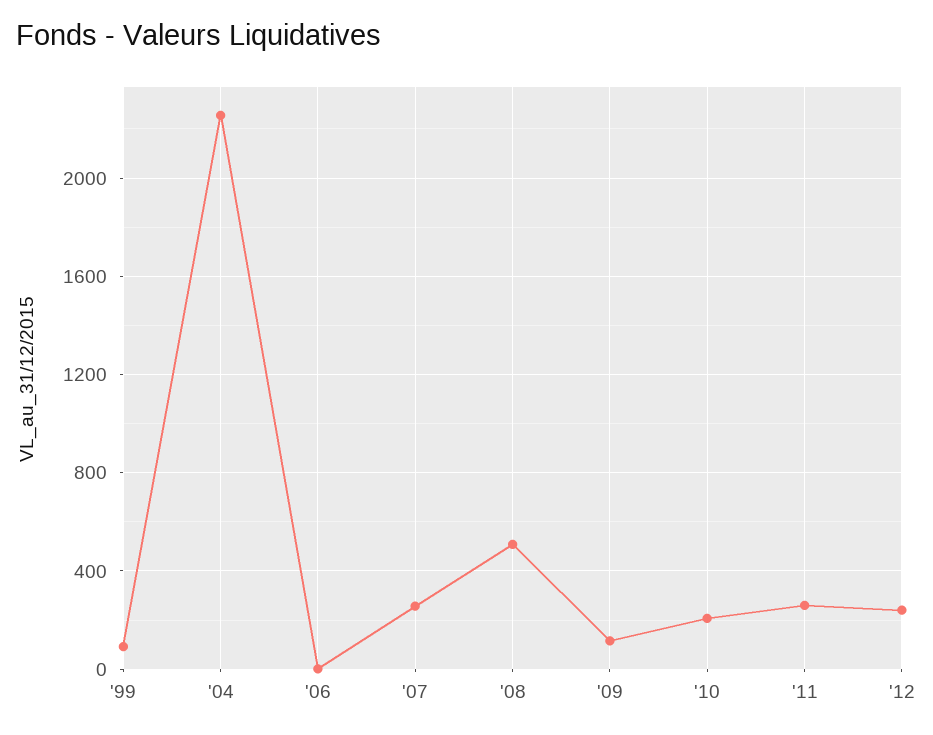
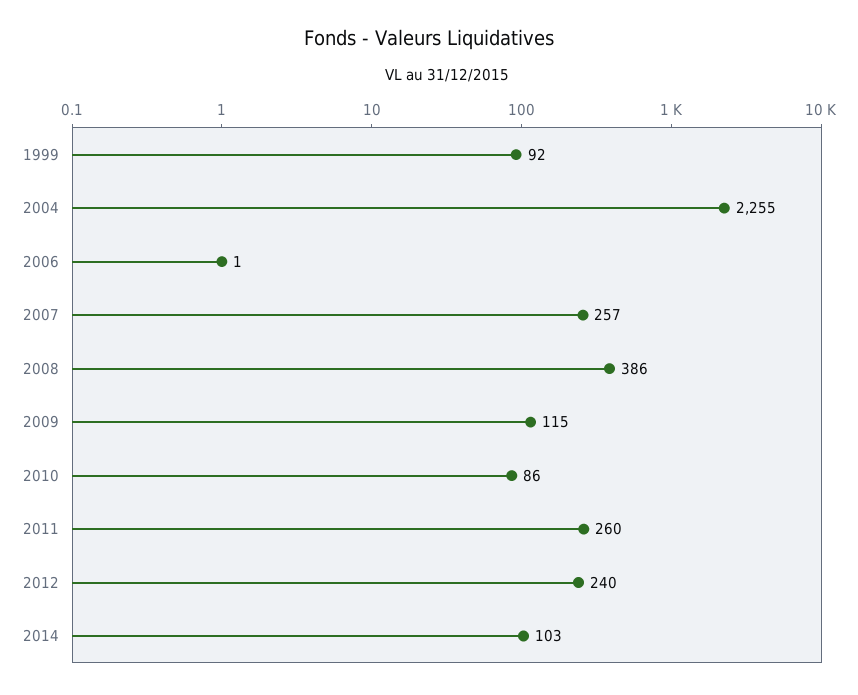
'08: 500 -> 386
'10: 200 -> 86
2014: none -> 103

